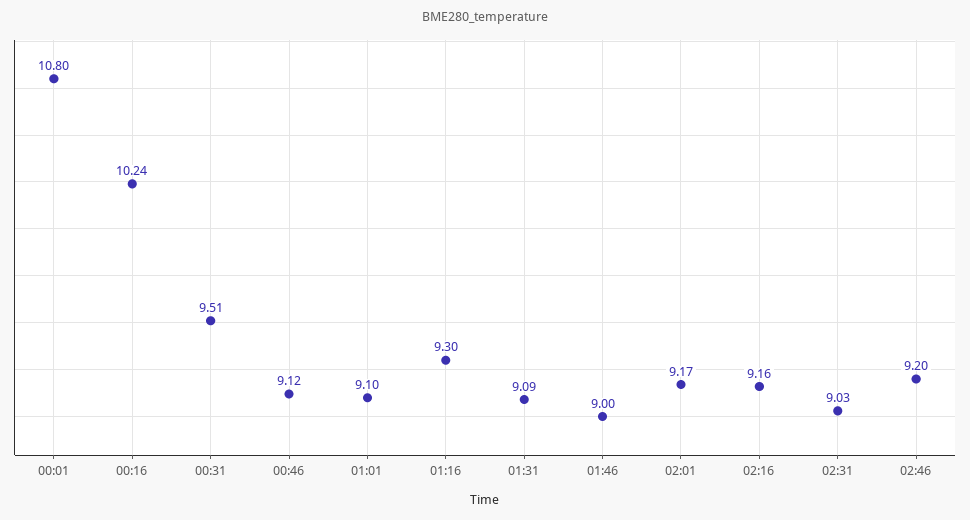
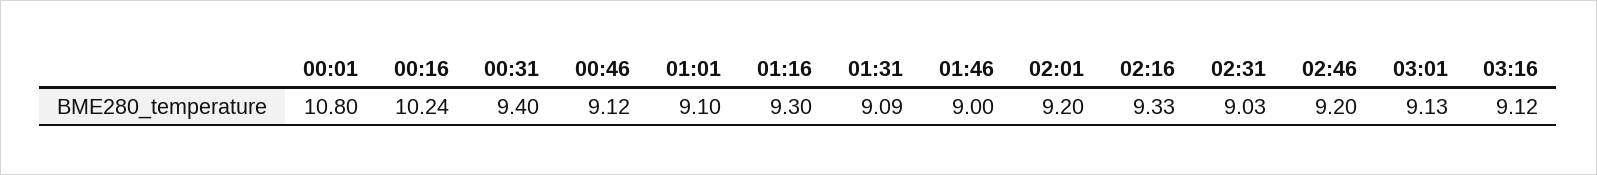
00:31: 9.51 -> 9.4
02:01: 9.17 -> 9.2
02:16: 9.16 -> 9.33
03:01: none -> 9.13
03:16: none -> 9.12

